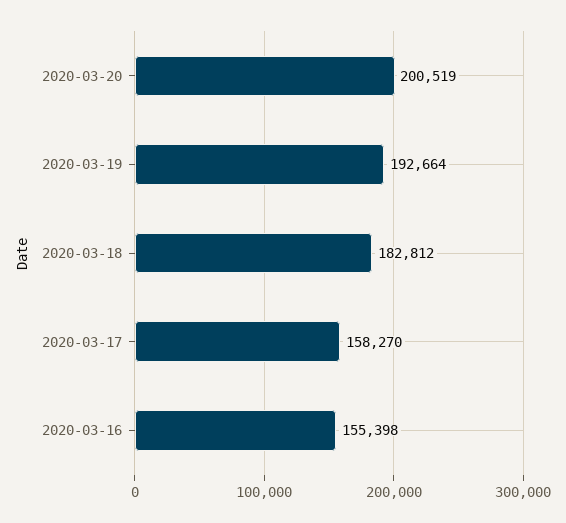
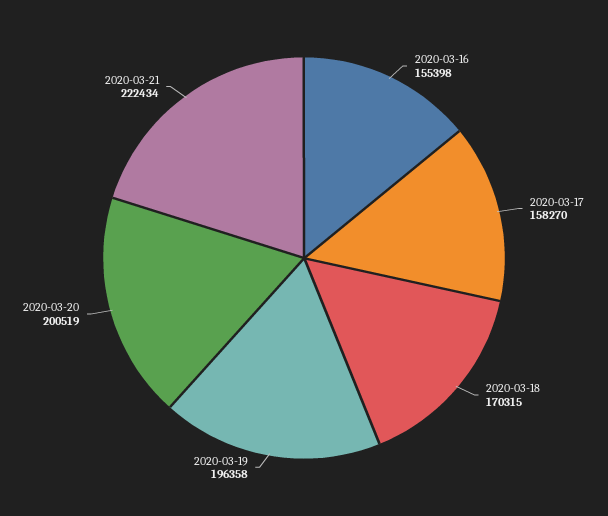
2020-03-19: 192664 -> 196358
2020-03-18: 182812 -> 170315
2020-03-21: none -> 222434

